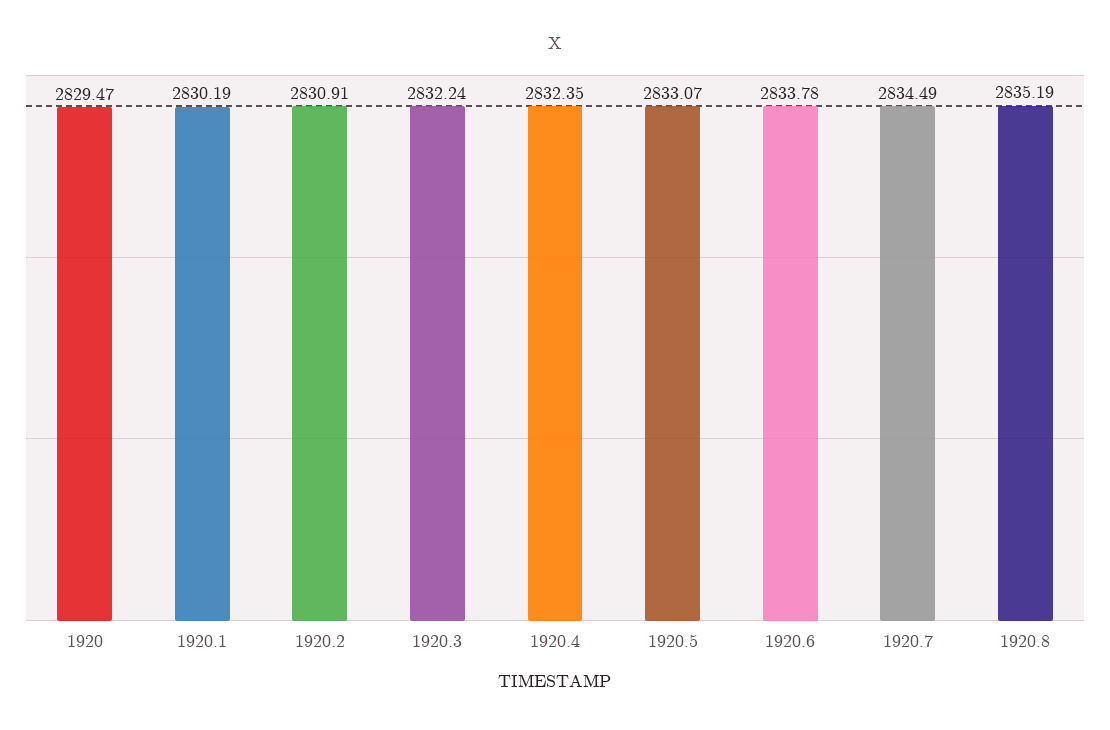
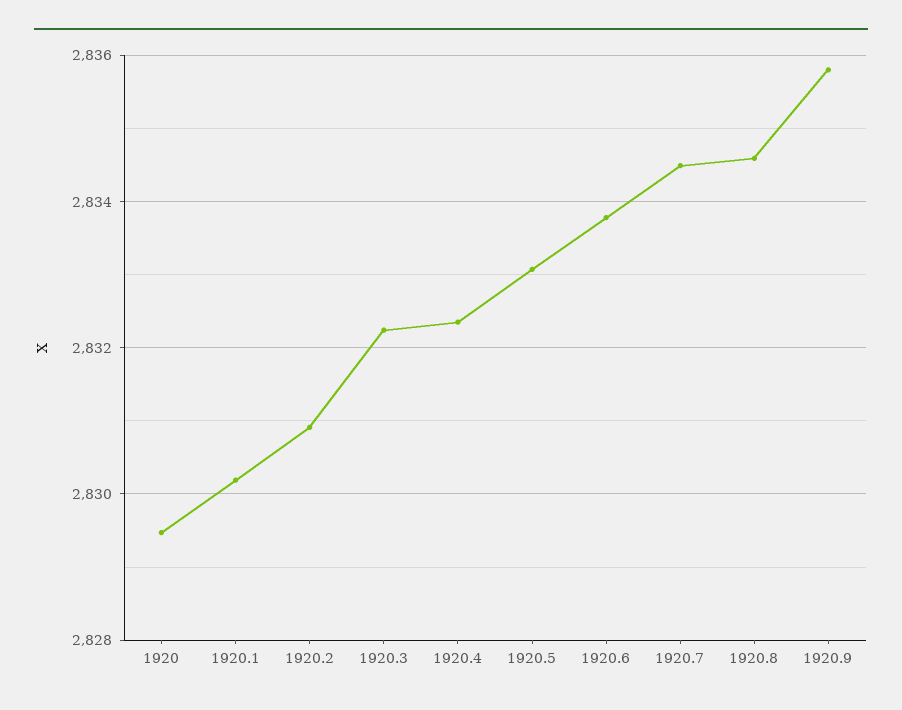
1920.8: 2835.19 -> 2834.6
1920.9: none -> 2835.8

